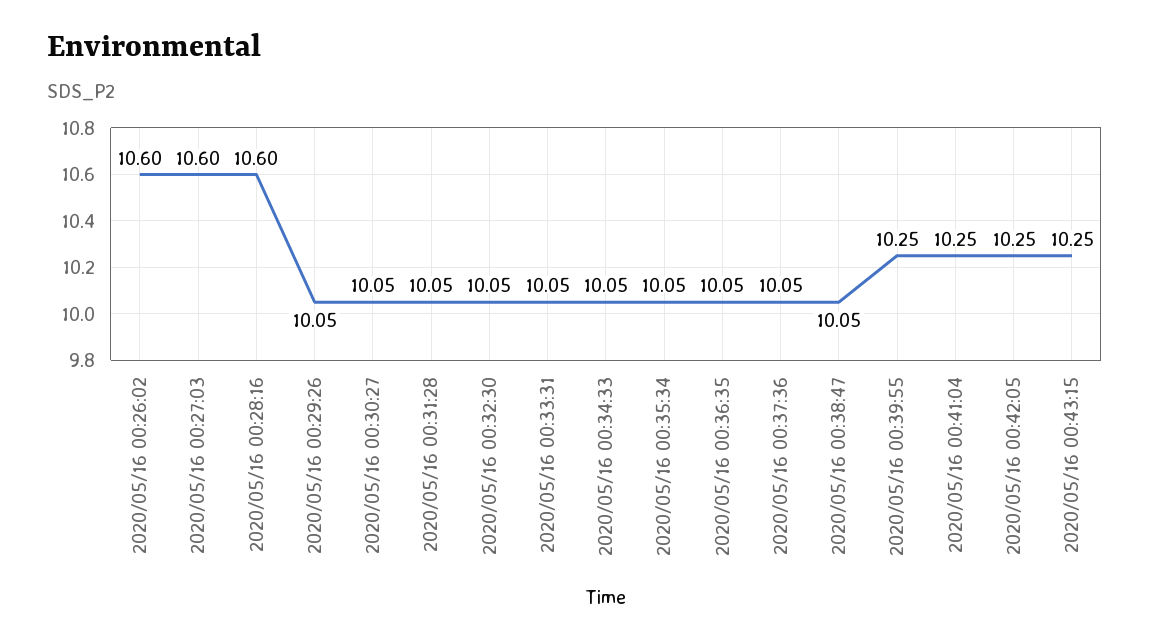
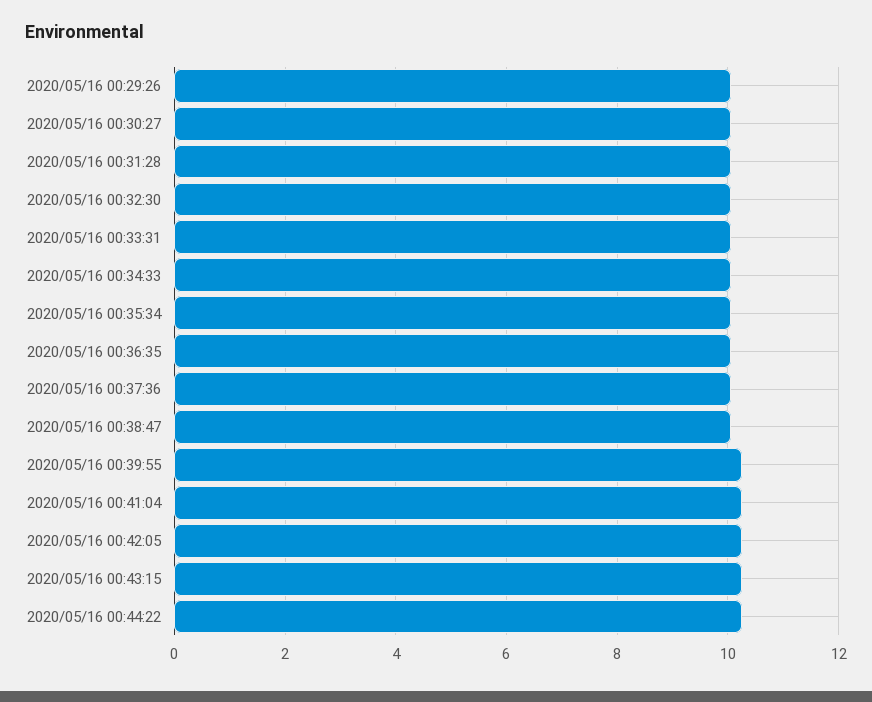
2020/05/16 00:26:02: 10.6 -> none
2020/05/16 00:27:03: 10.6 -> none
2020/05/16 00:28:16: 10.6 -> none
2020/05/16 00:44:22: none -> 10.2

